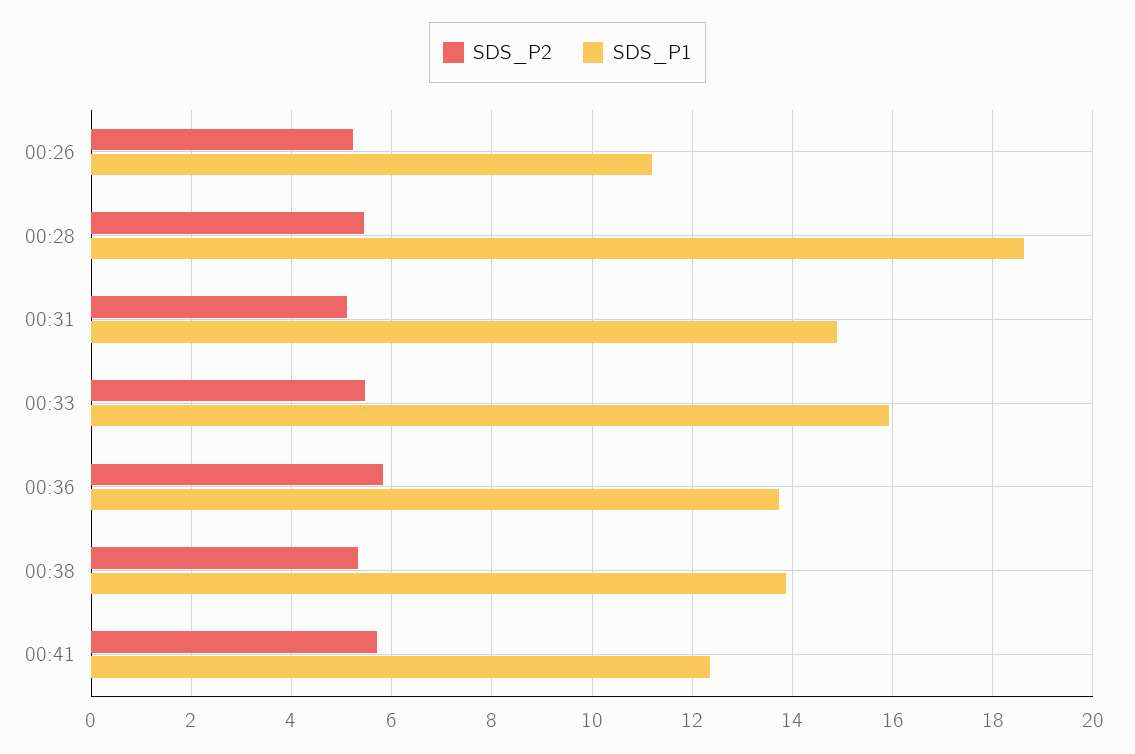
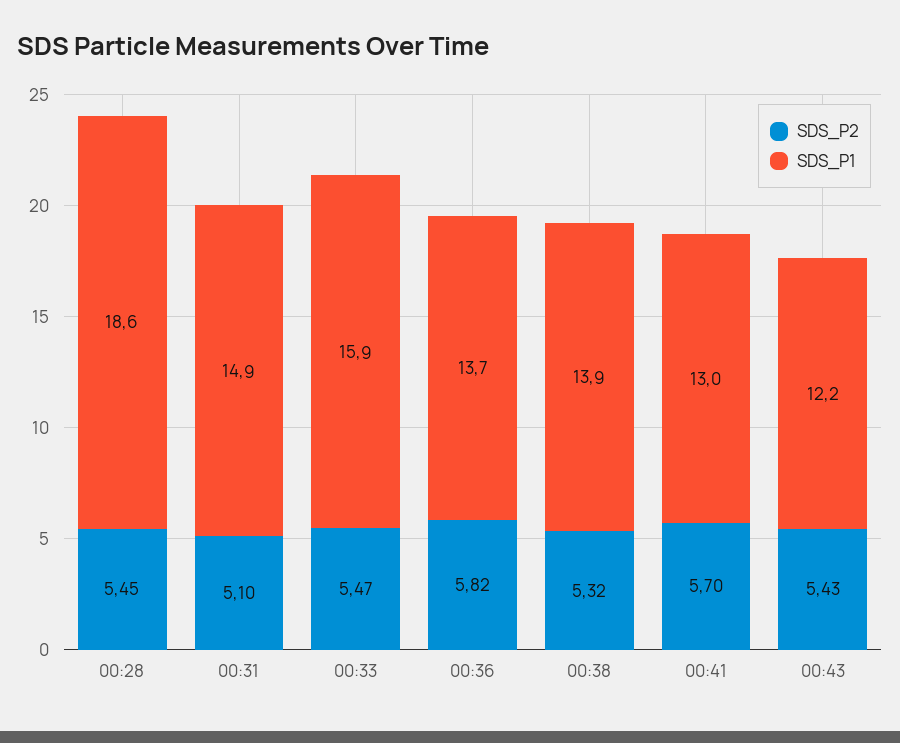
SDS_P2, 00:26: 5.2 -> none
SDS_P1, 00:26: 11.2 -> none
SDS_P1, 00:41: 12.4 -> 13
SDS_P2, 00:43: none -> 5.43
SDS_P1, 00:43: none -> 12.2

